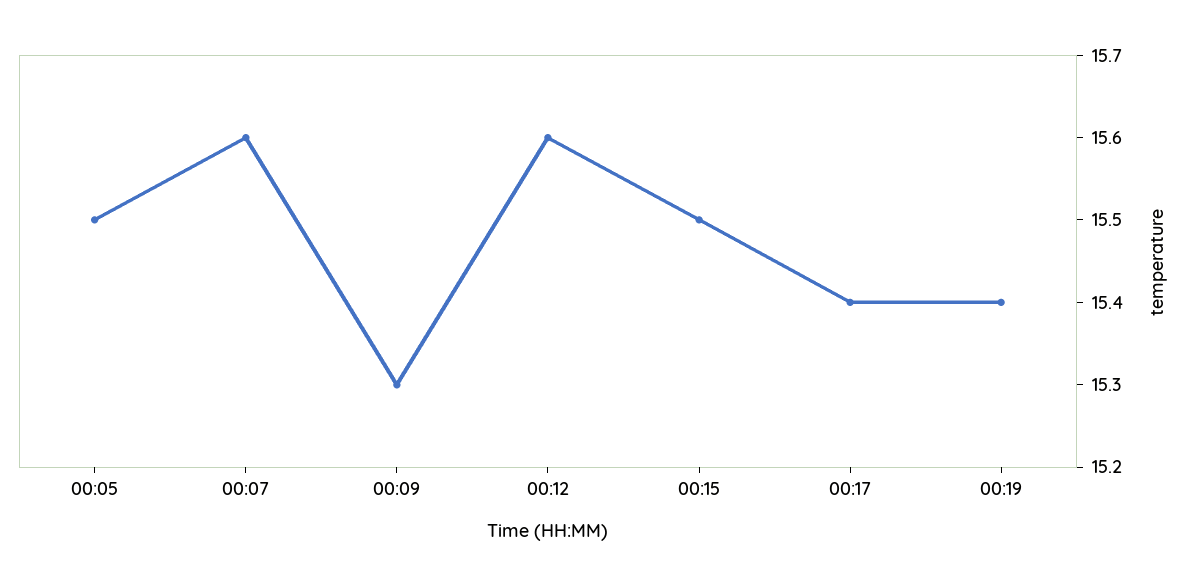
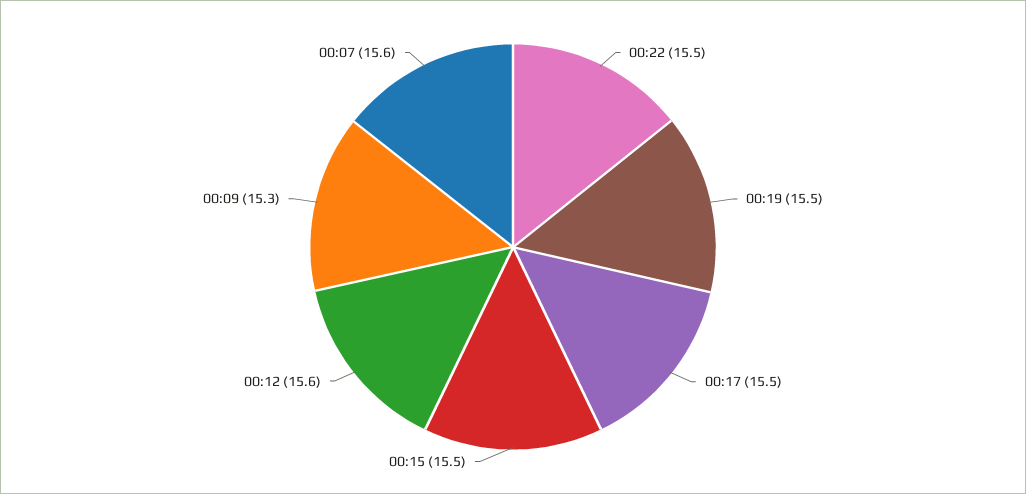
00:05: 15.5 -> none
00:17: 15.4 -> 15.5
00:19: 15.4 -> 15.5
00:22: none -> 15.5

